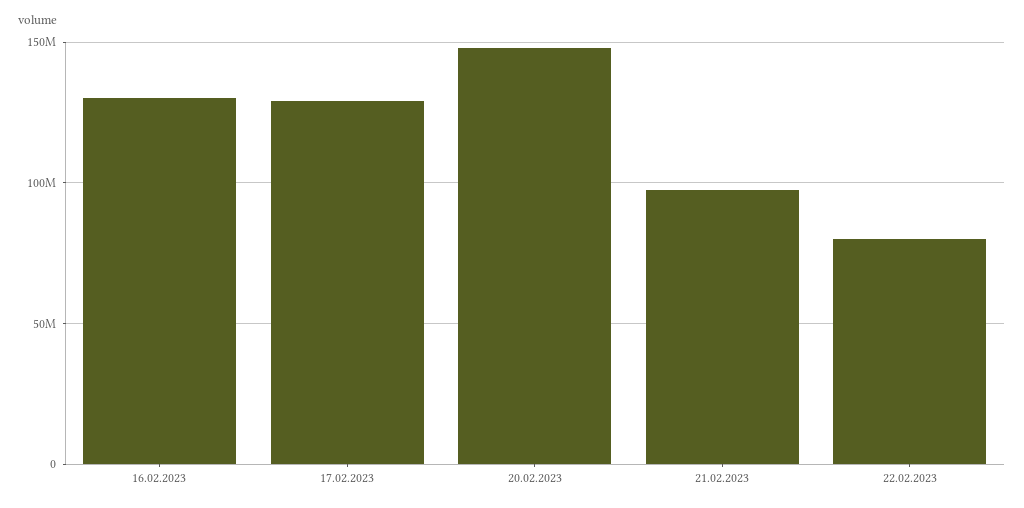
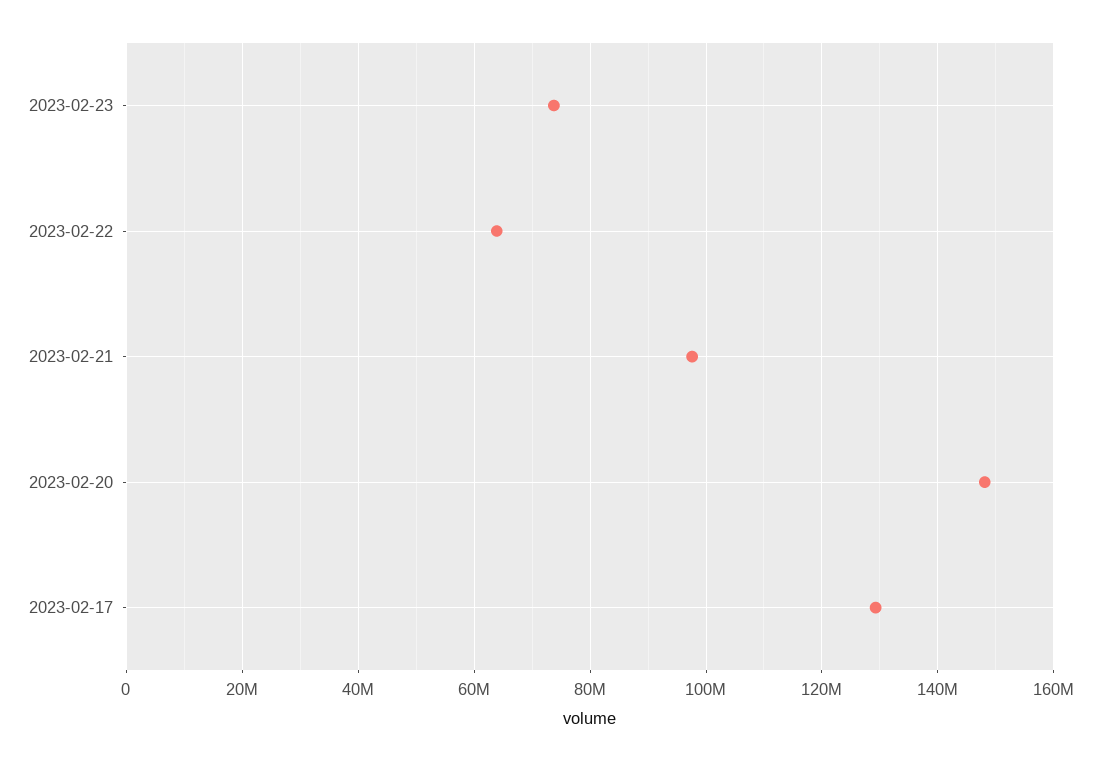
16.02.2023: 130000000 -> none
22.02.2023: 80000000 -> 64000000
2023-02-23: none -> 74000000

